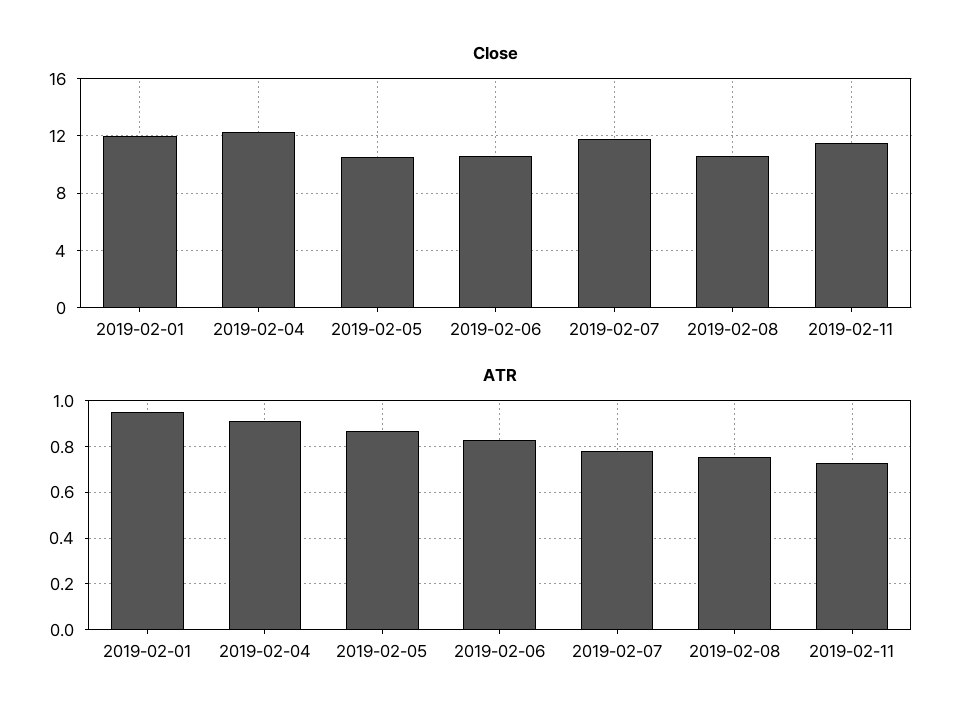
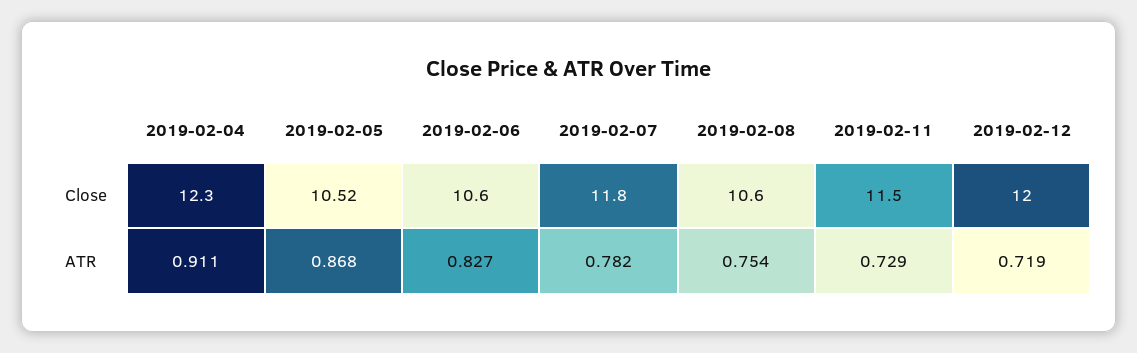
Close, 2019-02-01: 12 -> none
ATR, 2019-02-01: 0.95 -> none
Close, 2019-02-12: none -> 12
ATR, 2019-02-12: none -> 0.719

